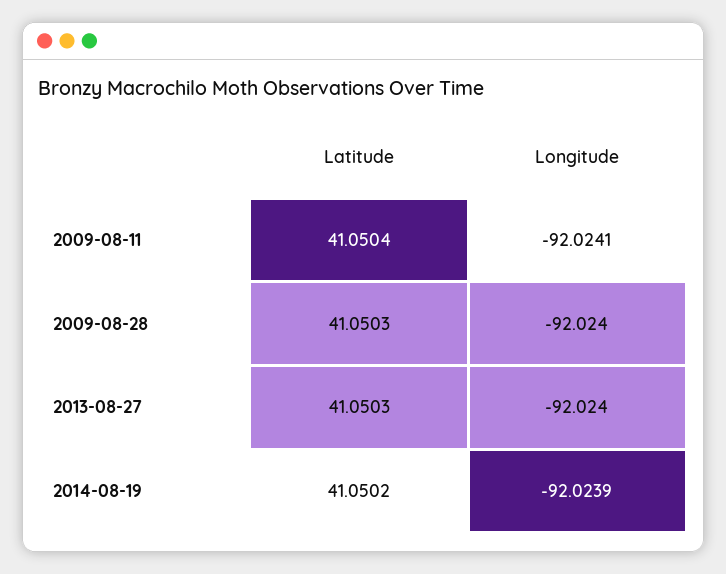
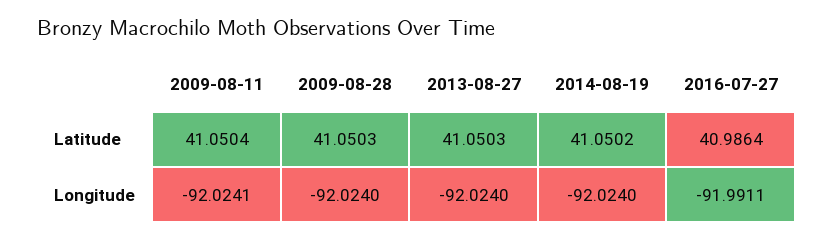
Longitude, 2014-08-19: -92.0239 -> -92.024
Latitude, 2016-07-27: none -> 40.9864
Longitude, 2016-07-27: none -> -91.9911

